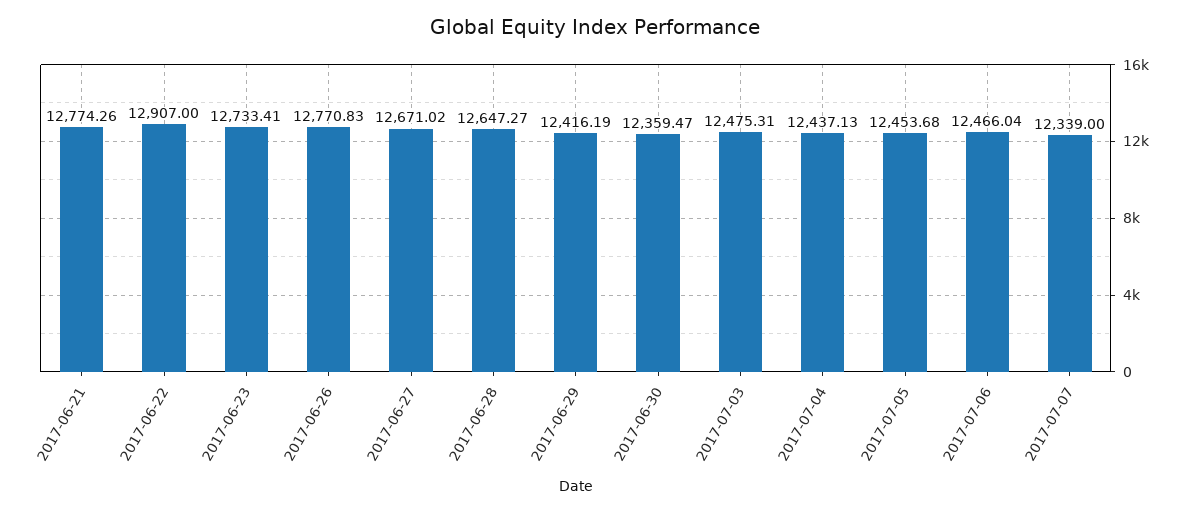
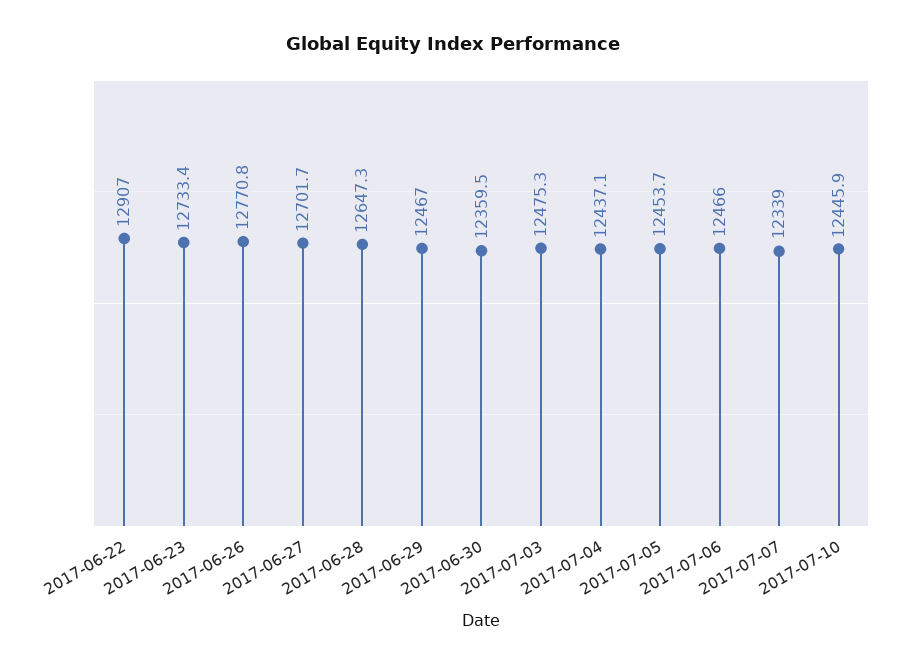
2017-06-21: 12774.26 -> none
2017-06-27: 12671.02 -> 12701.7
2017-06-29: 12416.19 -> 12467
2017-07-10: none -> 12445.9

